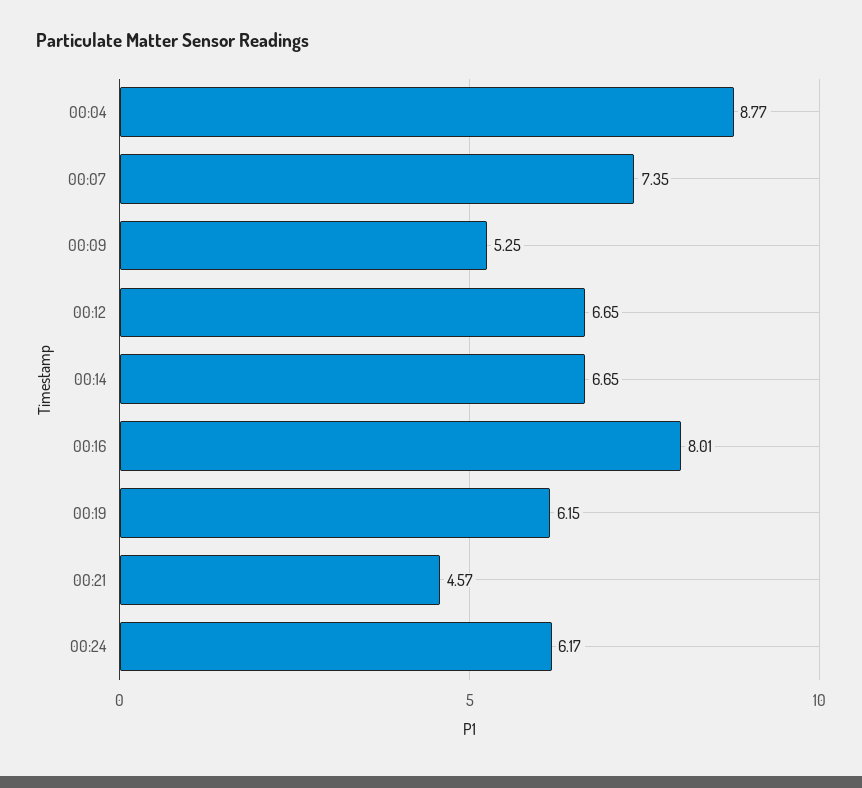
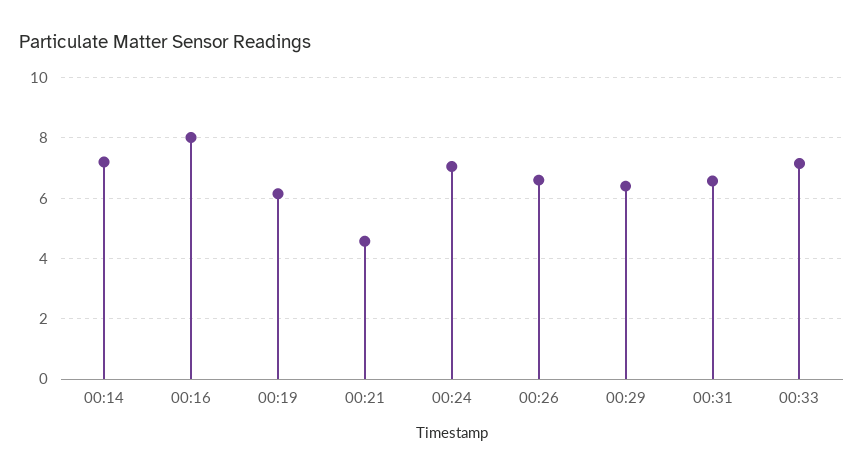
00:04: 8.77 -> none
00:07: 7.35 -> none
00:09: 5.25 -> none
00:12: 6.65 -> none
00:14: 6.65 -> 7.2
00:24: 6.17 -> 7
00:26: none -> 6.6
00:29: none -> 6.4
00:31: none -> 6.6
00:33: none -> 7.2

